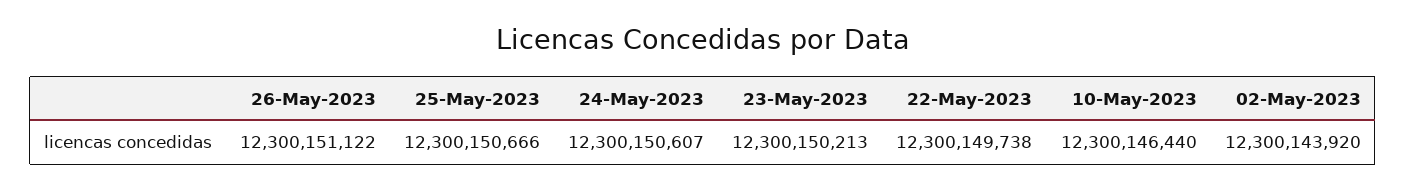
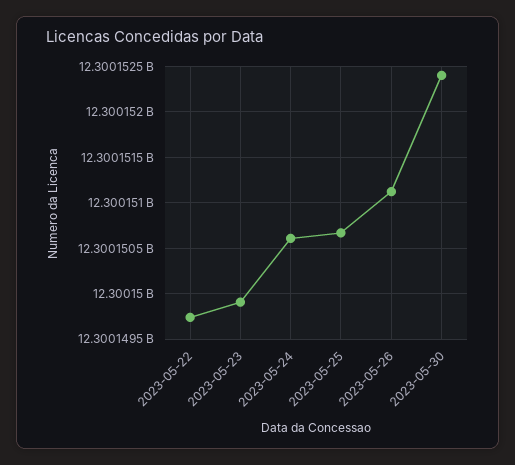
23-May-2023: 12300150213 -> 12300149900
10-May-2023: 12300146440 -> none
02-May-2023: 12300143920 -> none
2023-05-30: none -> 12300152400

